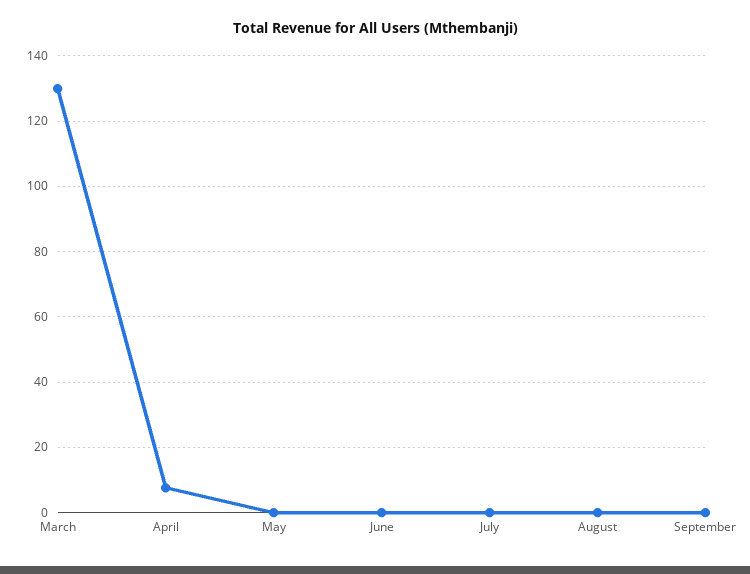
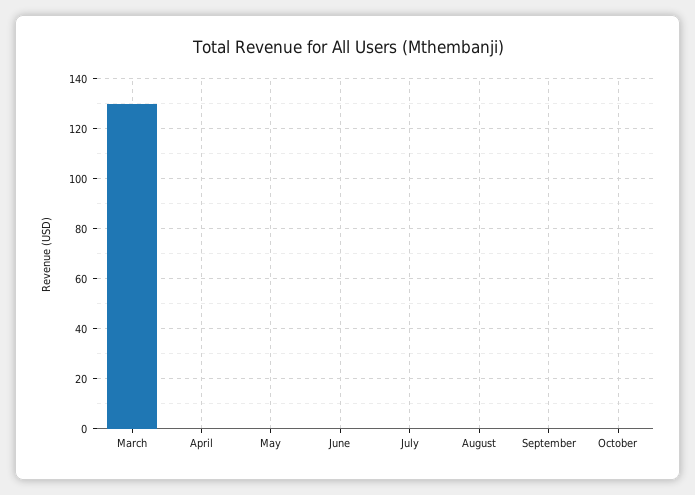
April: 8 -> 0
October: none -> 0

